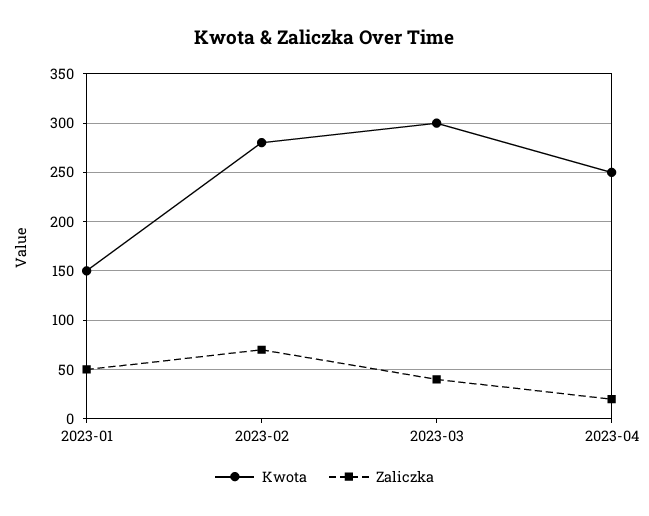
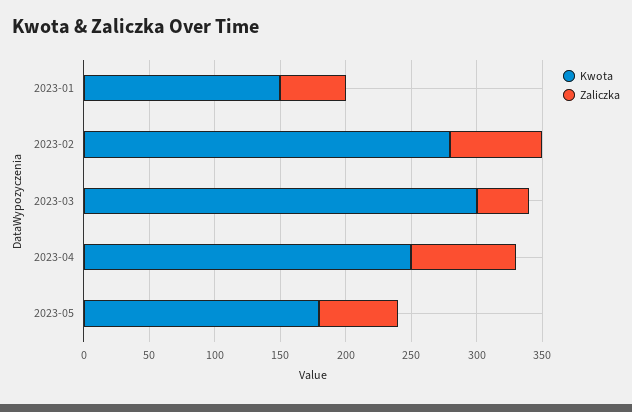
Zaliczka, 2023-04: 20 -> 80
Kwota, 2023-05: none -> 180
Zaliczka, 2023-05: none -> 60

